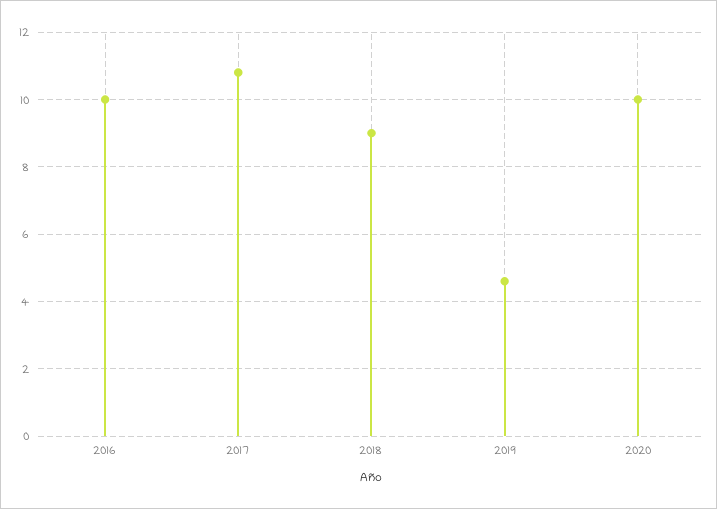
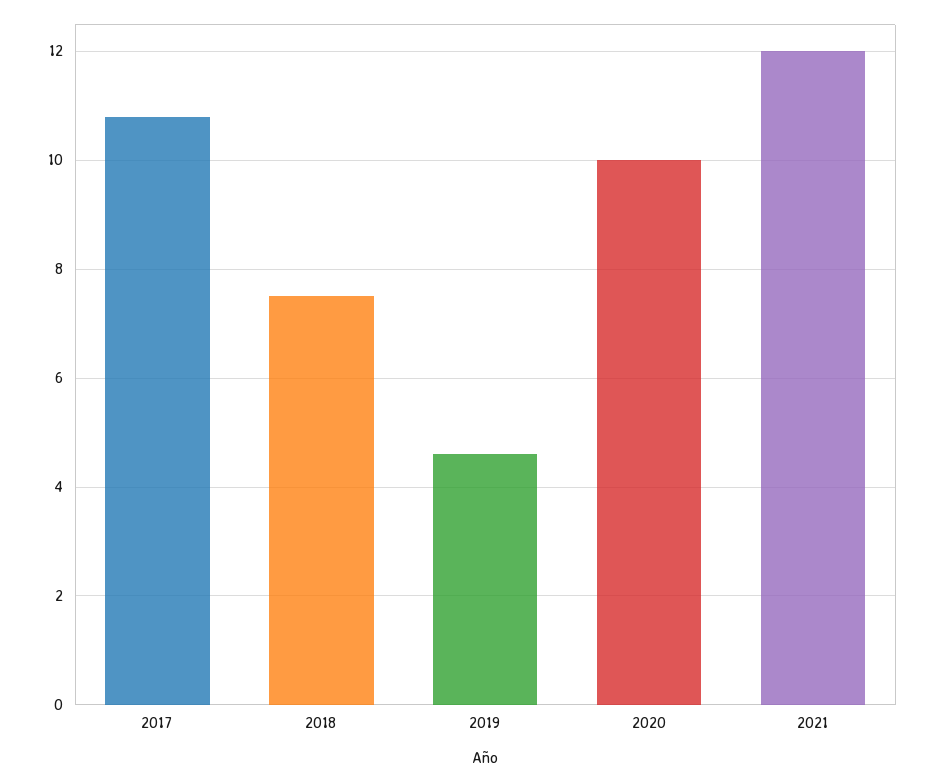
2016: 10 -> none
2018: 9 -> 7.5
2021: none -> 12

